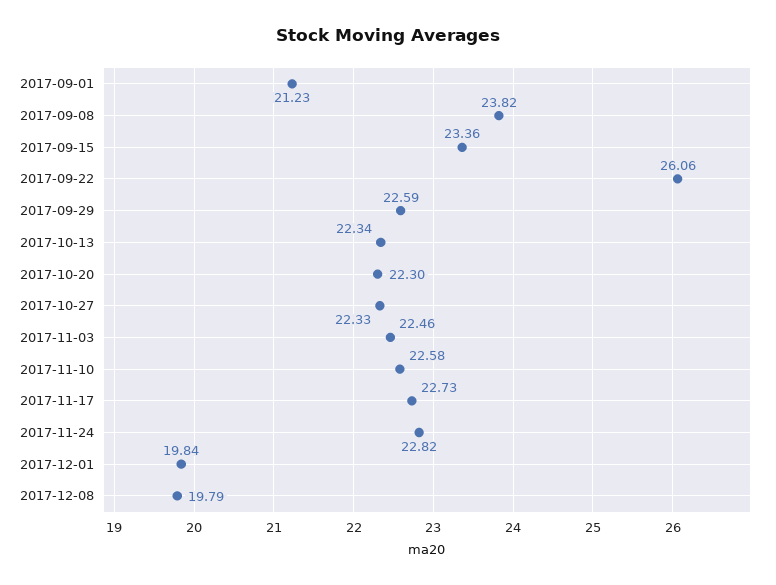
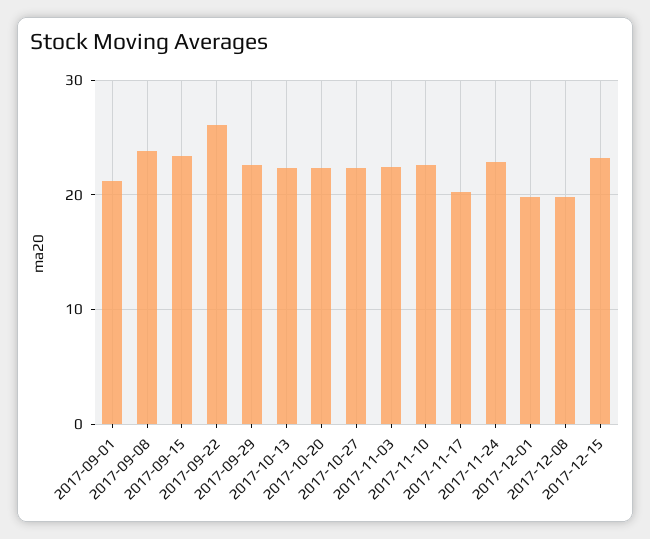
2017-11-17: 22.73 -> 20
2017-12-15: none -> 23

